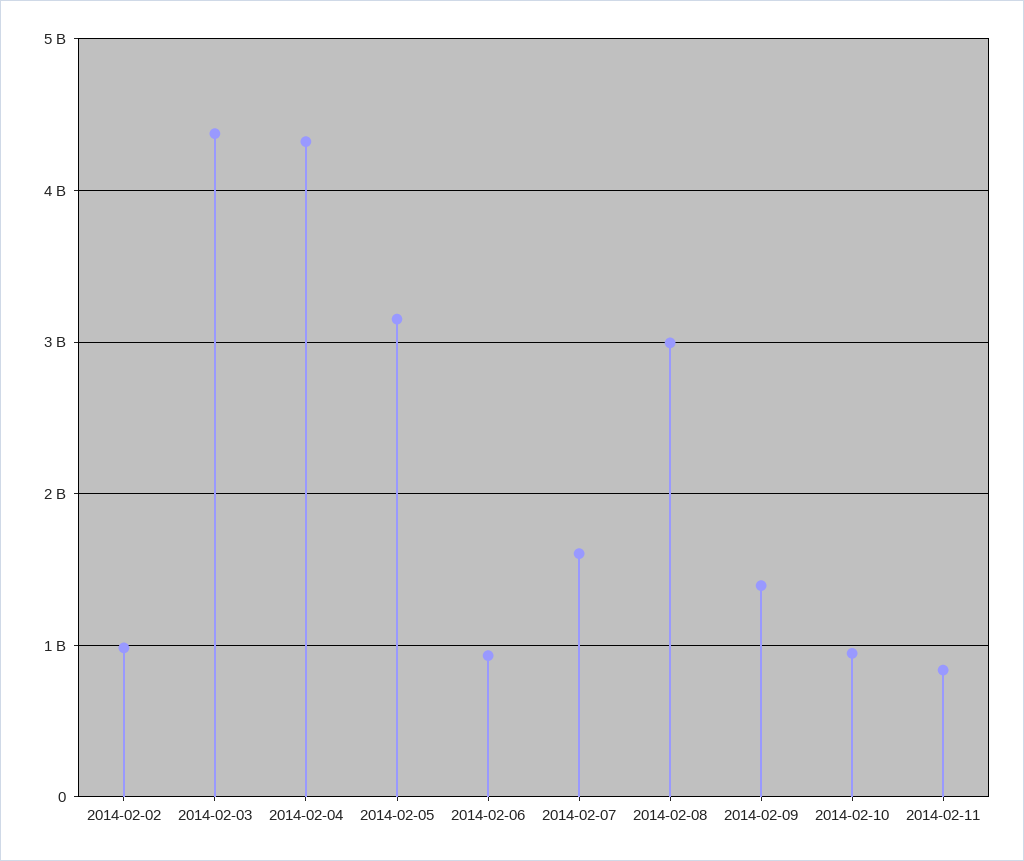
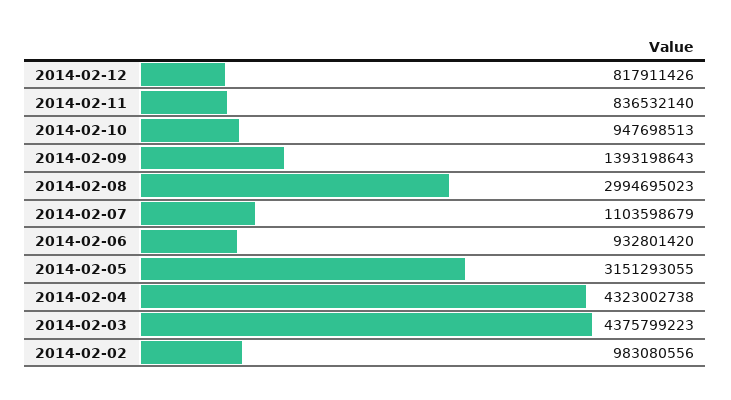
2014-02-07: 1600000000 -> 1103598679
2014-02-12: none -> 817911426

